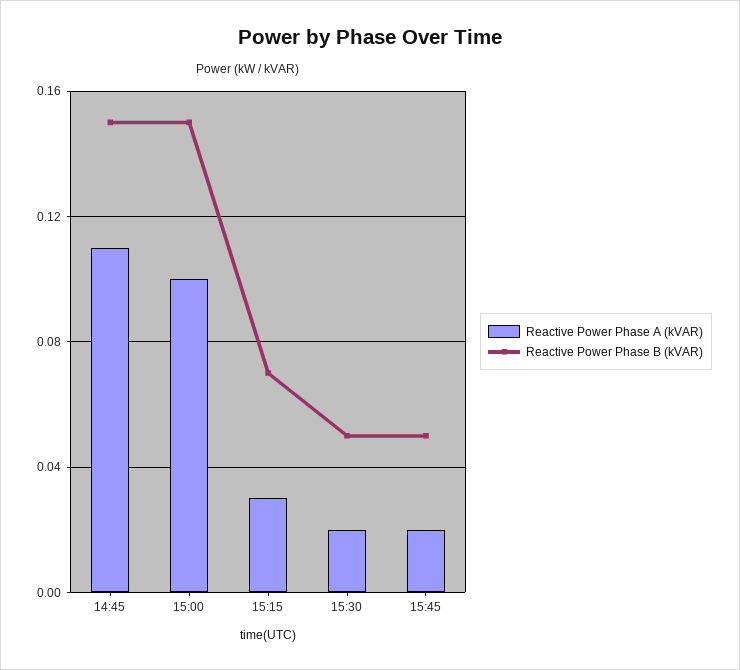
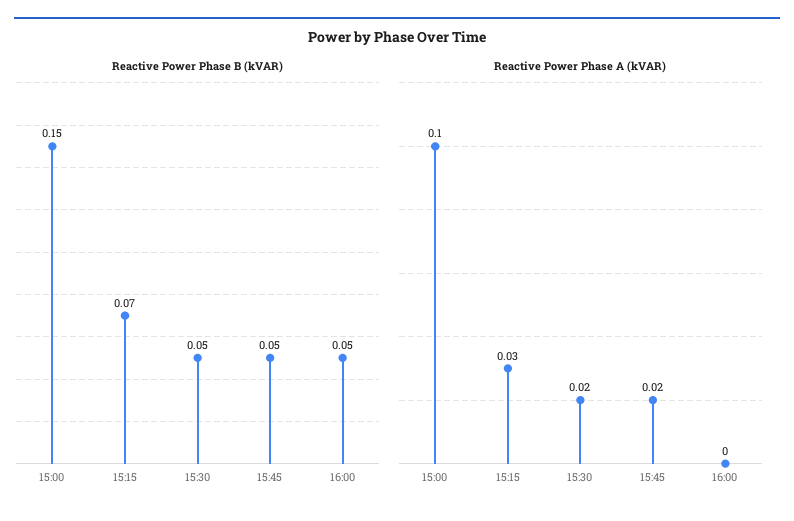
Reactive Power Phase A (kVAR), 14:45: 0.11 -> none
Reactive Power Phase B (kVAR), 14:45: 0.15 -> none
Reactive Power Phase B (kVAR), 16:00: none -> 0.05
Reactive Power Phase A (kVAR), 16:00: none -> 0

